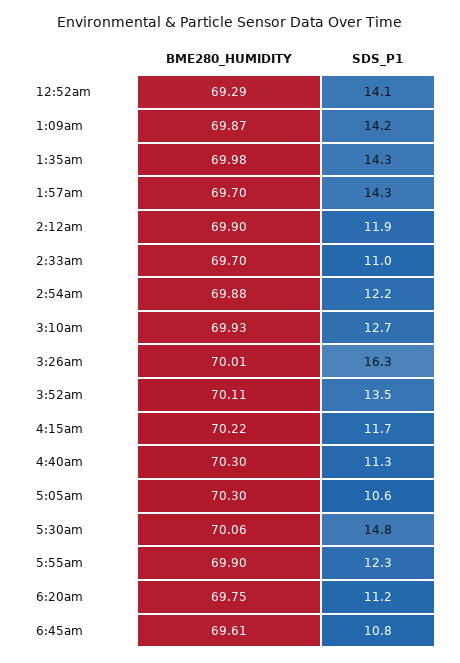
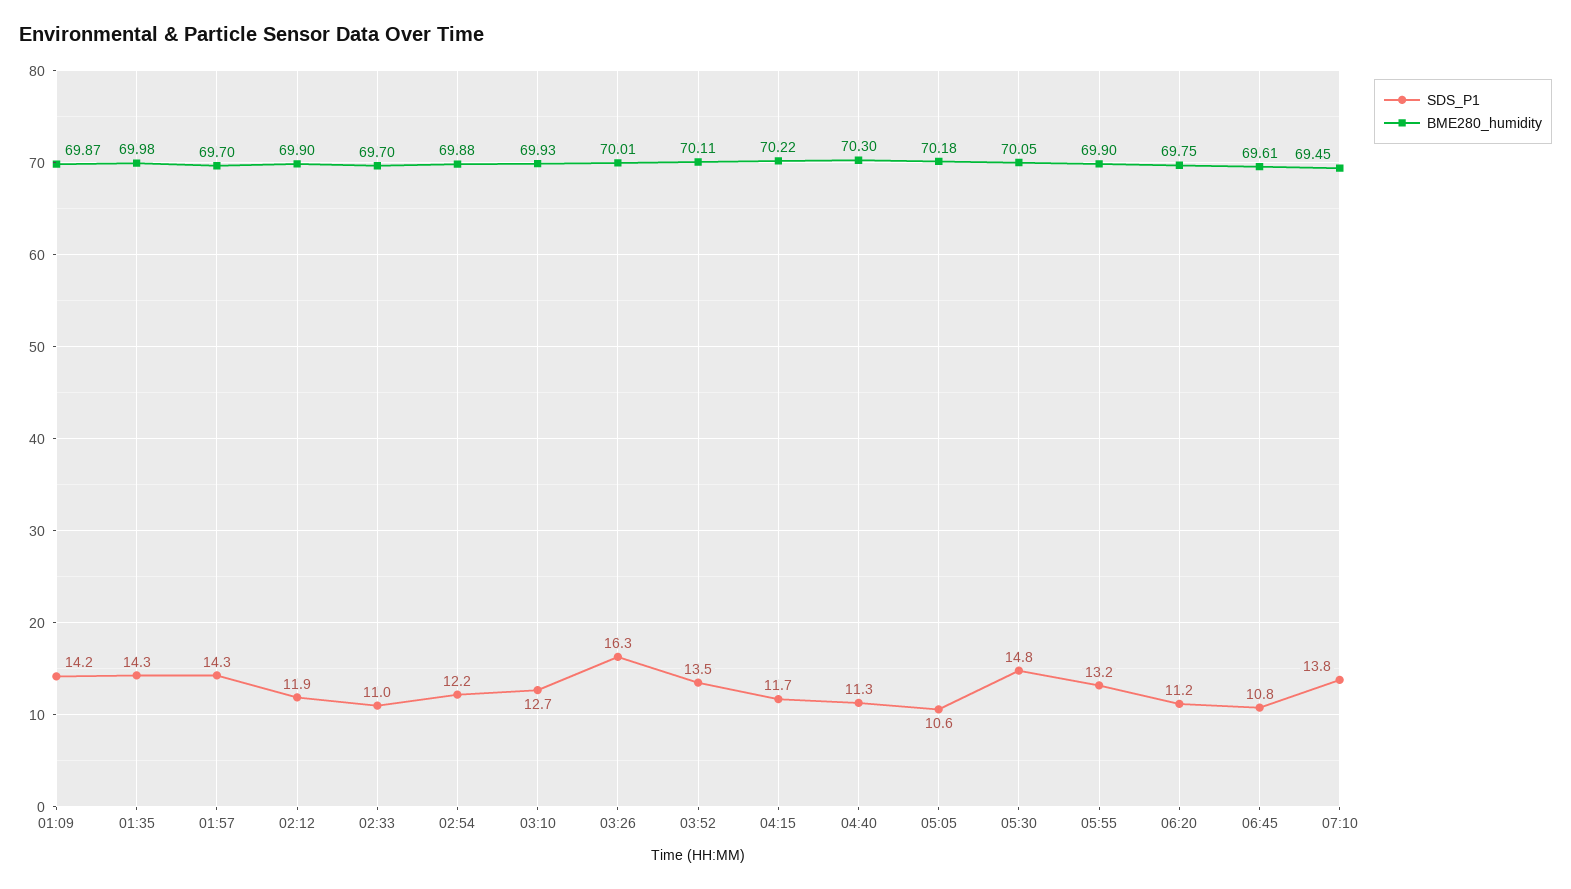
BME280_HUMIDITY, 12:52am: 69.29 -> none
SDS_P1, 12:52am: 14.1 -> none
BME280_HUMIDITY, 5:05am: 70.3 -> 70.18
BME280_HUMIDITY, 5:30am: 70.06 -> 70.05
SDS_P1, 5:55am: 12.3 -> 13.2
SDS_P1, 07:10: none -> 13.8
BME280_HUMIDITY, 07:10: none -> 69.45

